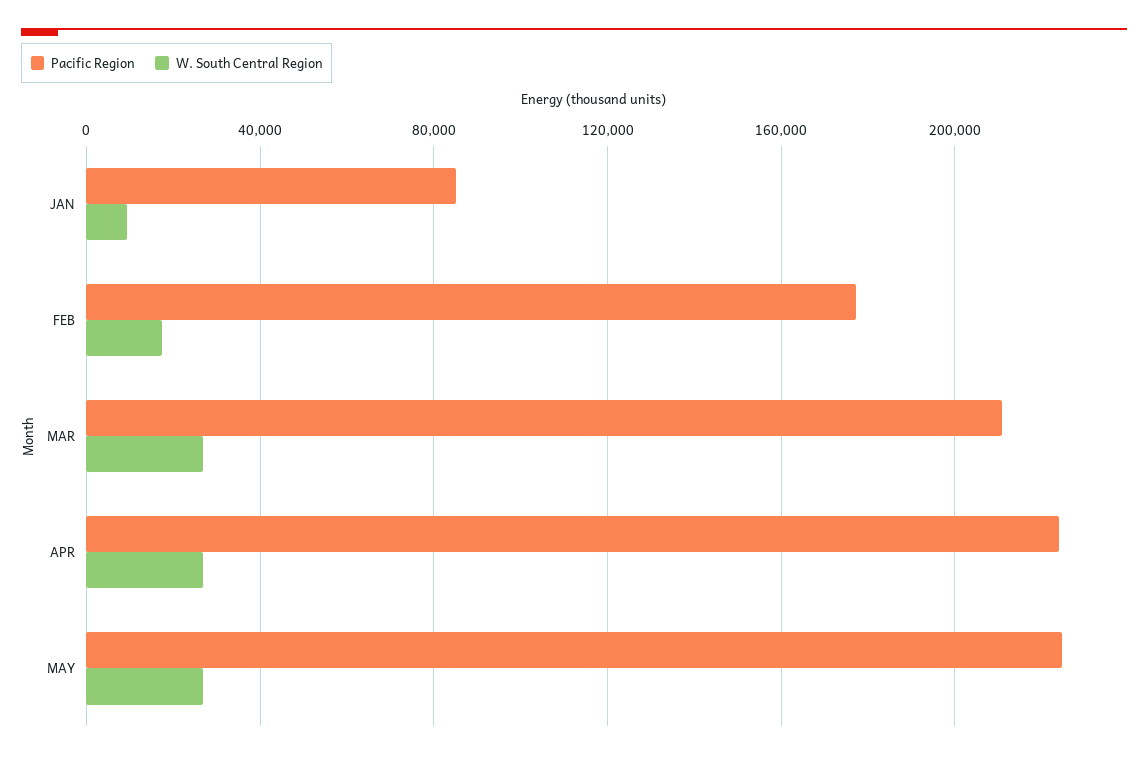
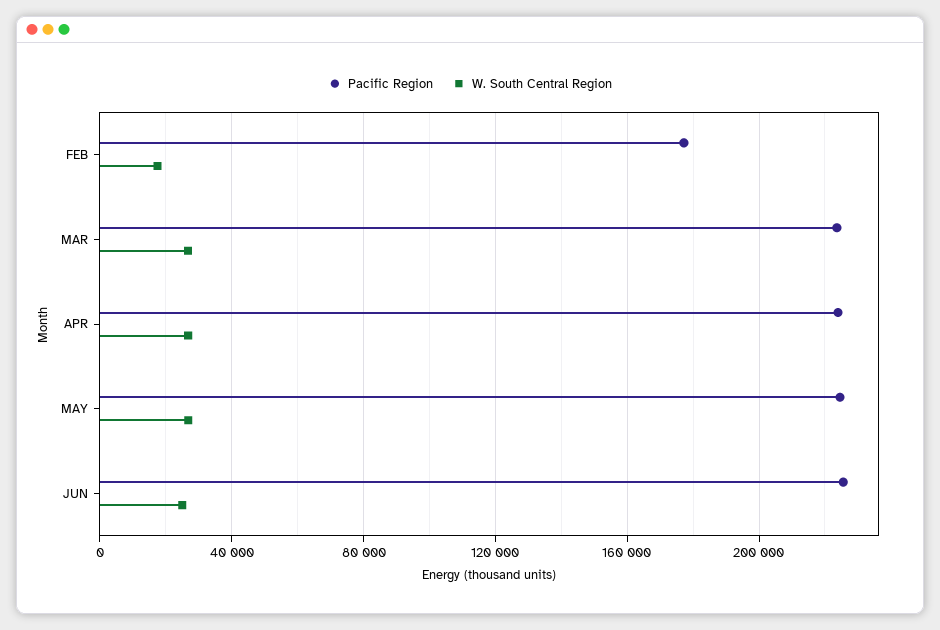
Pacific Region, JAN: 85000 -> none
W. South Central Region, JAN: 10000 -> none
Pacific Region, MAR: 210000 -> 225000
Pacific Region, JUN: none -> 225000
W. South Central Region, JUN: none -> 25000

